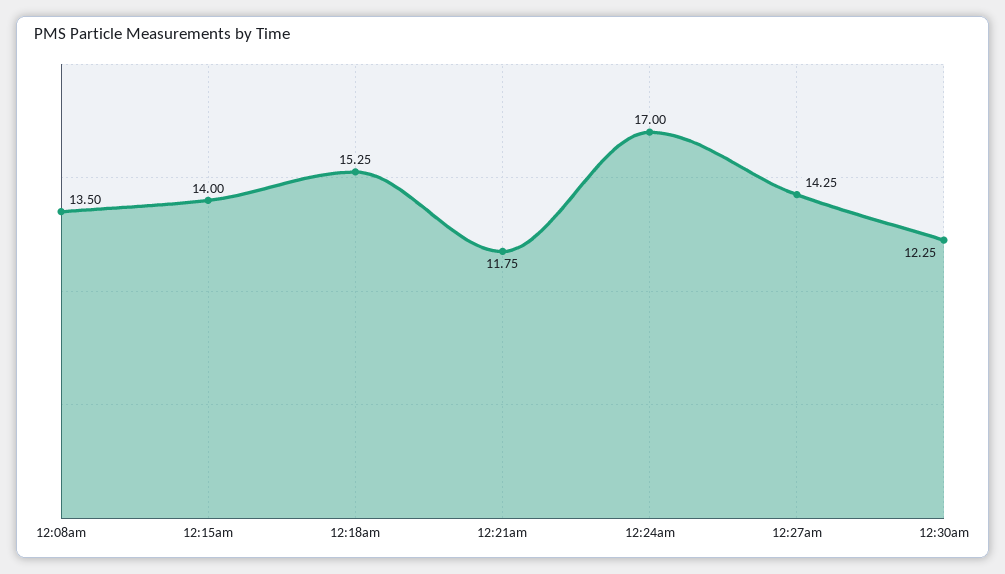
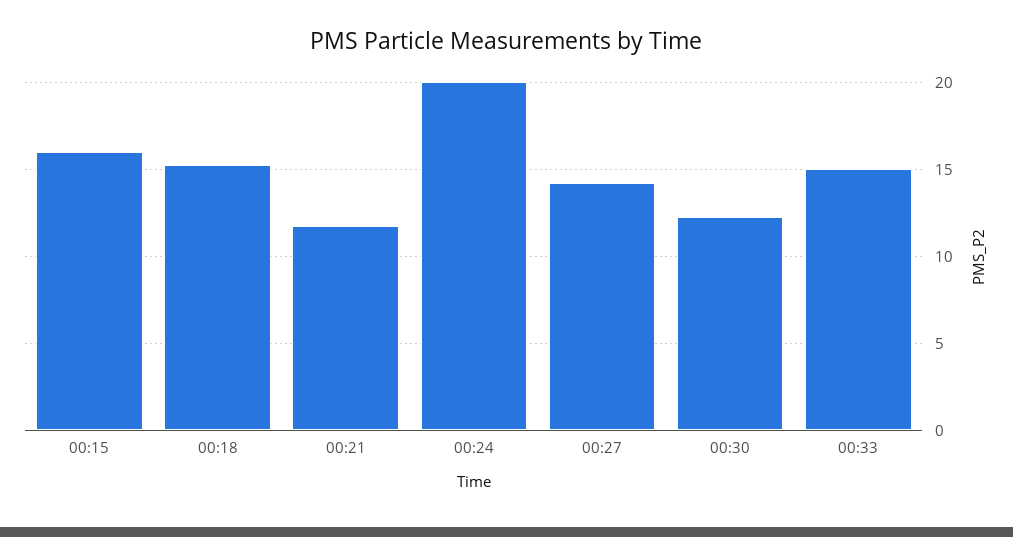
12:08am: 13.5 -> none
12:15am: 14 -> 16
12:24am: 17 -> 20
00:33: none -> 15

